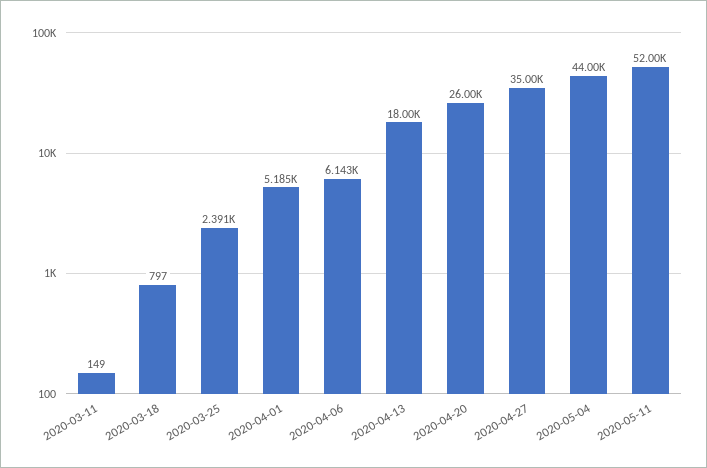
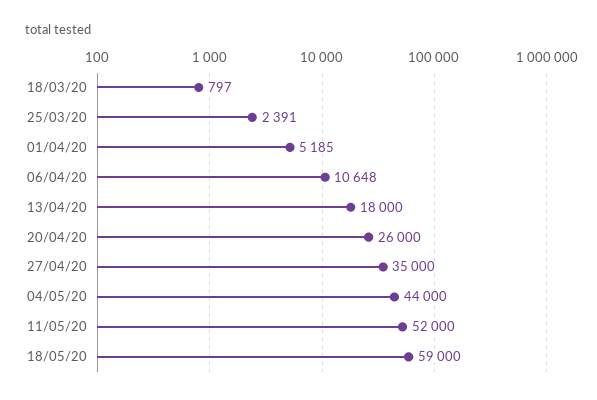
2020-03-11: 149 -> none
2020-04-06: 6143 -> 10648
18/05/20: none -> 59000

